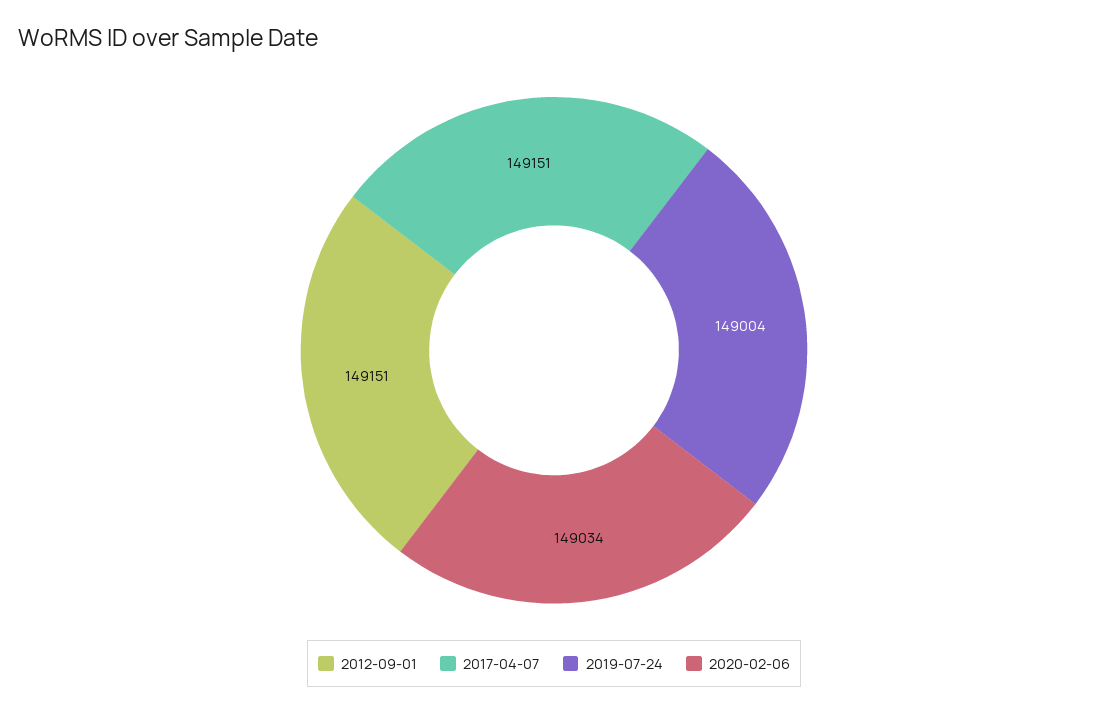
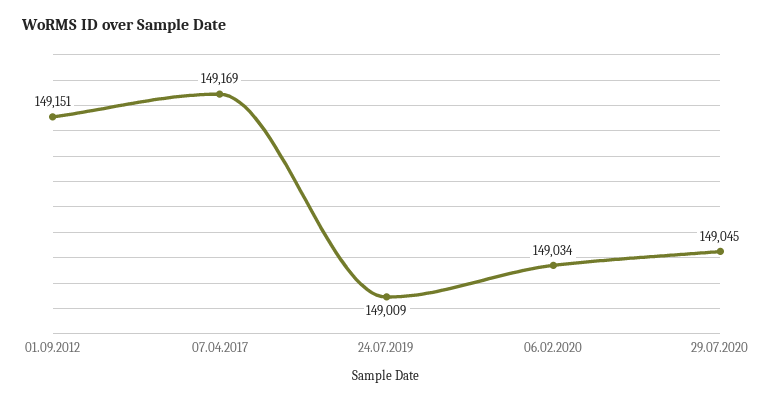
2017-04-07: 149151 -> 149169
2019-07-24: 149004 -> 149009
29.07.2020: none -> 149045

